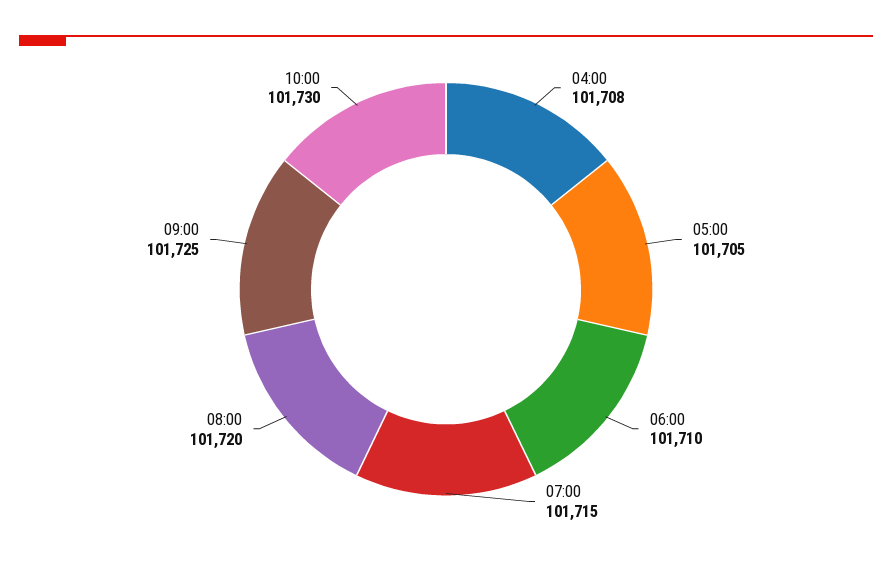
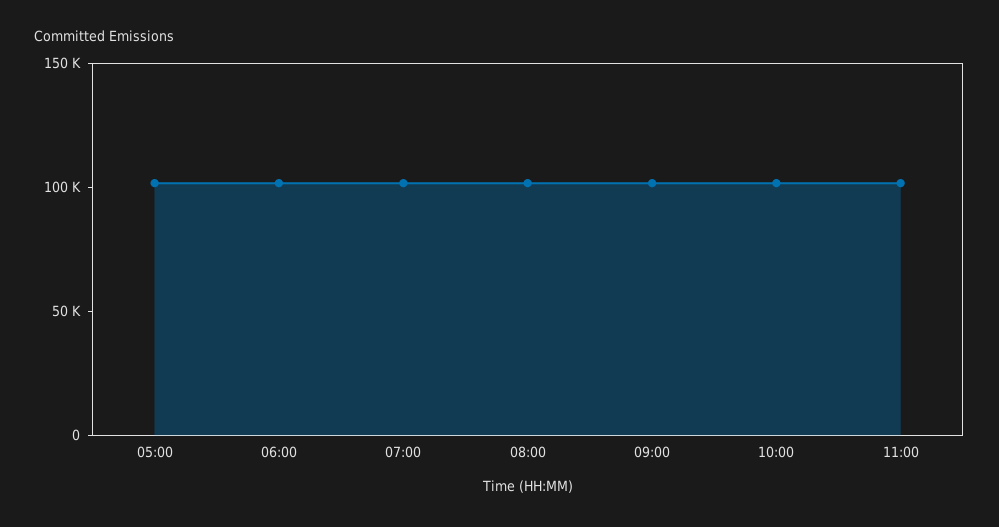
04:00: 101708 -> none
11:00: none -> 100000

